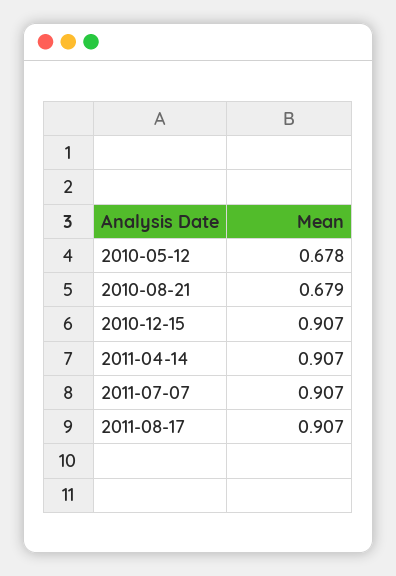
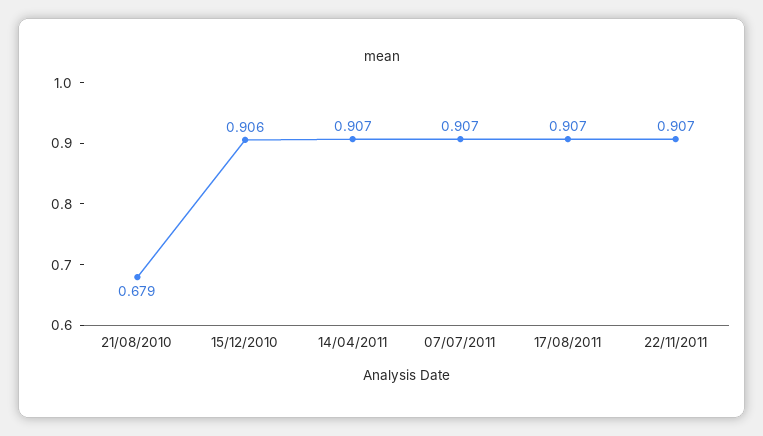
2010-05-12: 0.678 -> none
2010-12-15: 0.907 -> 0.906
22/11/2011: none -> 0.907

